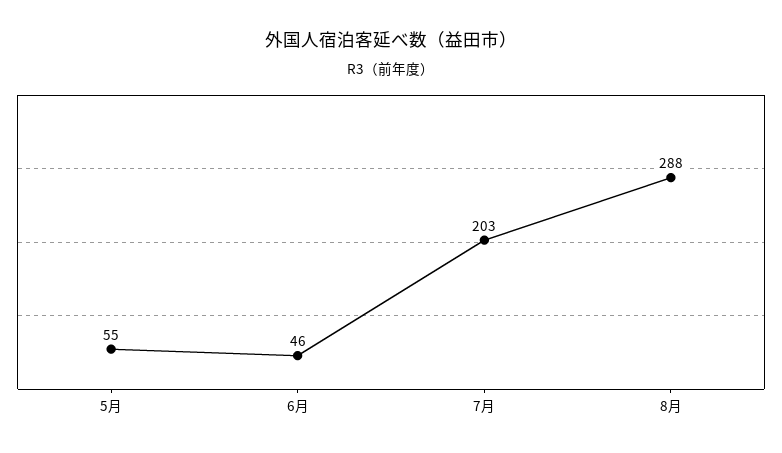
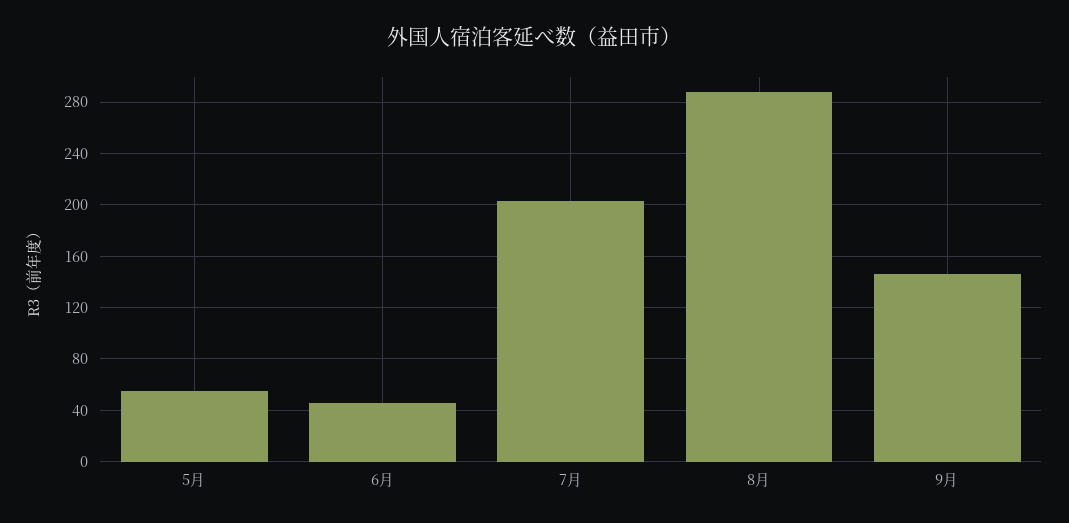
9月: none -> 145

